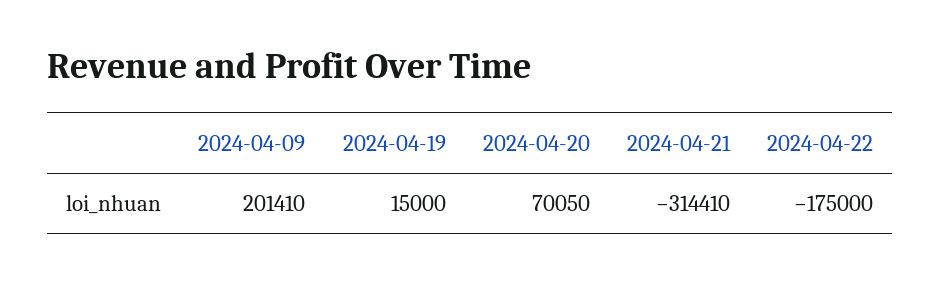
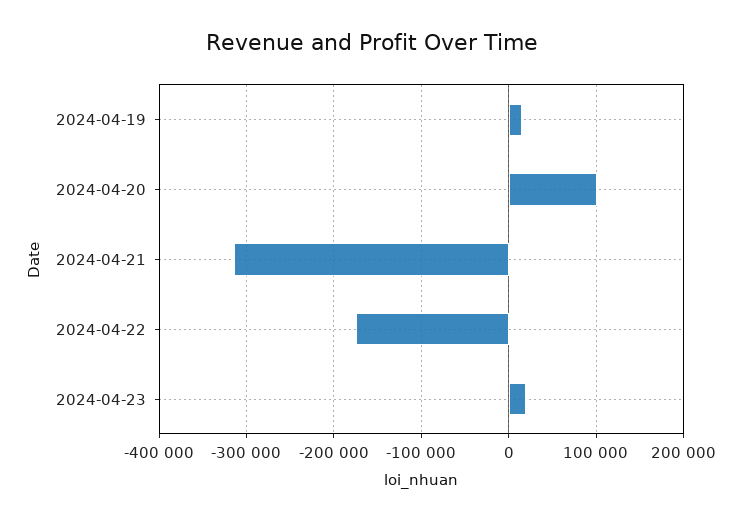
2024-04-09: 201410 -> none
2024-04-20: 70050 -> 100000
2024-04-23: none -> 20000

